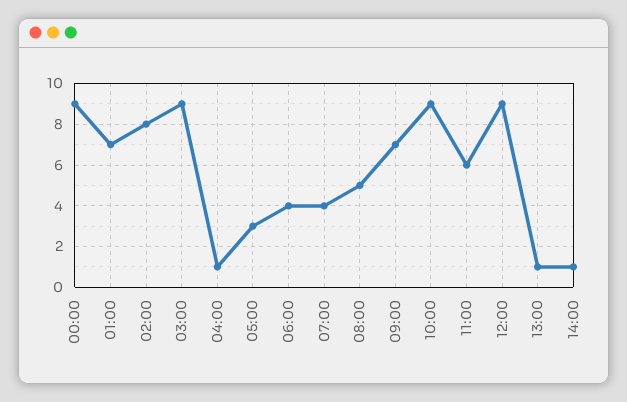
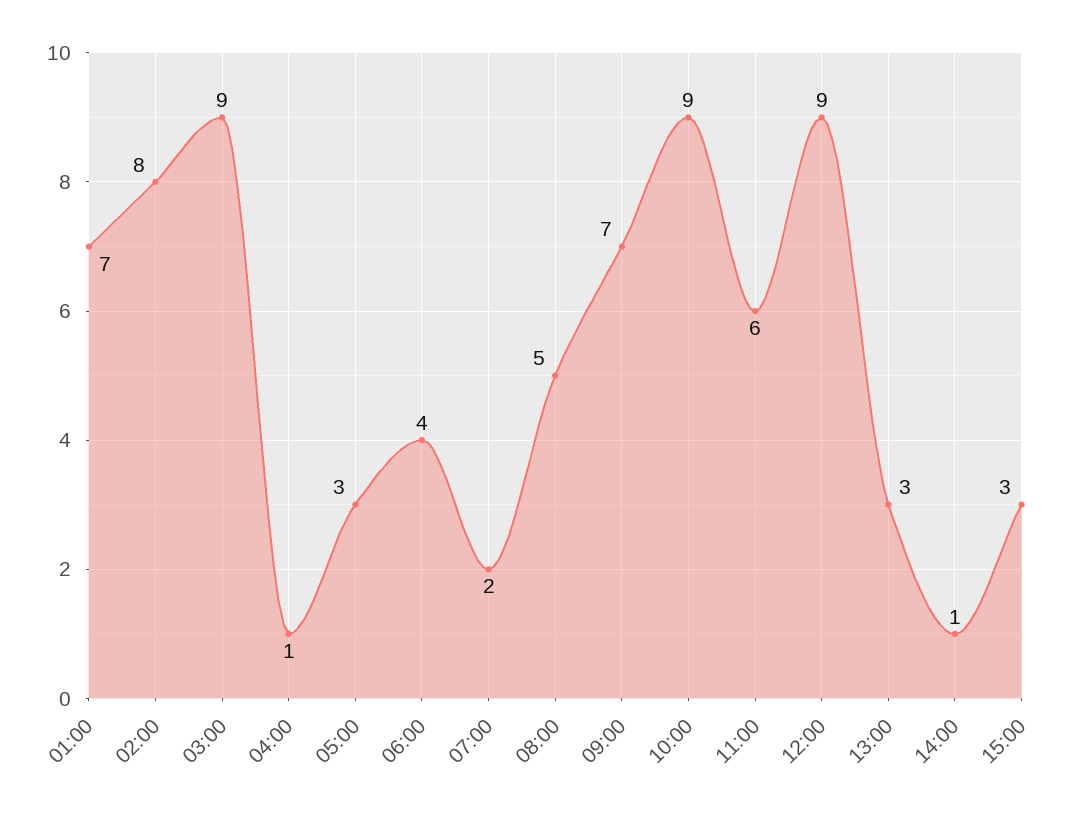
00:00: 9 -> none
07:00: 4 -> 2
13:00: 1 -> 3
15:00: none -> 3

